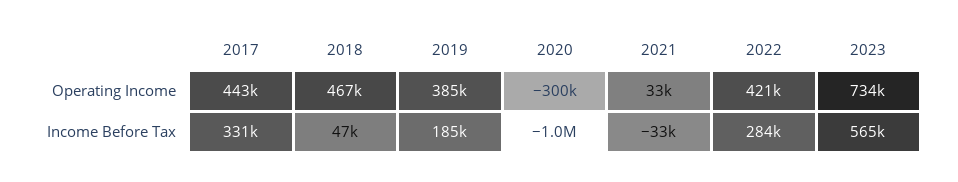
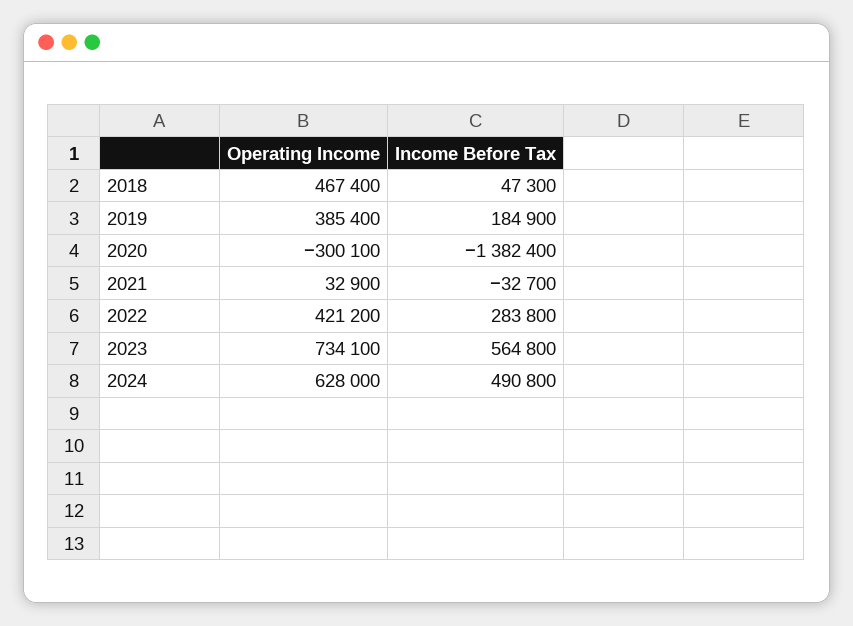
2017, Operating Income: 443000 -> none
2017, Income Before Tax: 331000 -> none
2020, Income Before Tax: -1000000 -> -1382400
2024, Operating Income: none -> 628000
2024, Income Before Tax: none -> 490800

